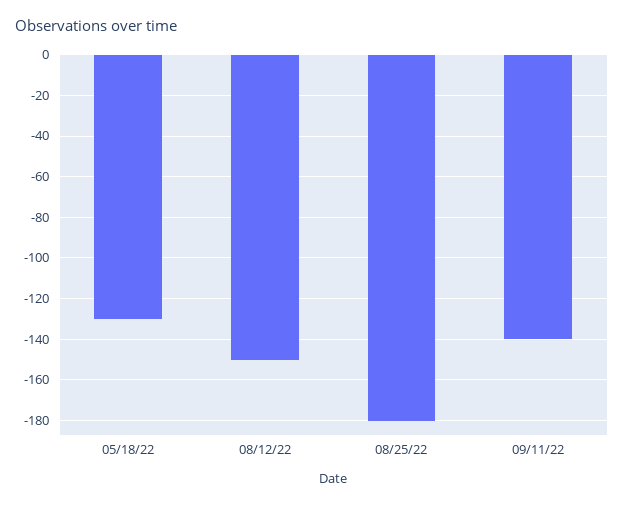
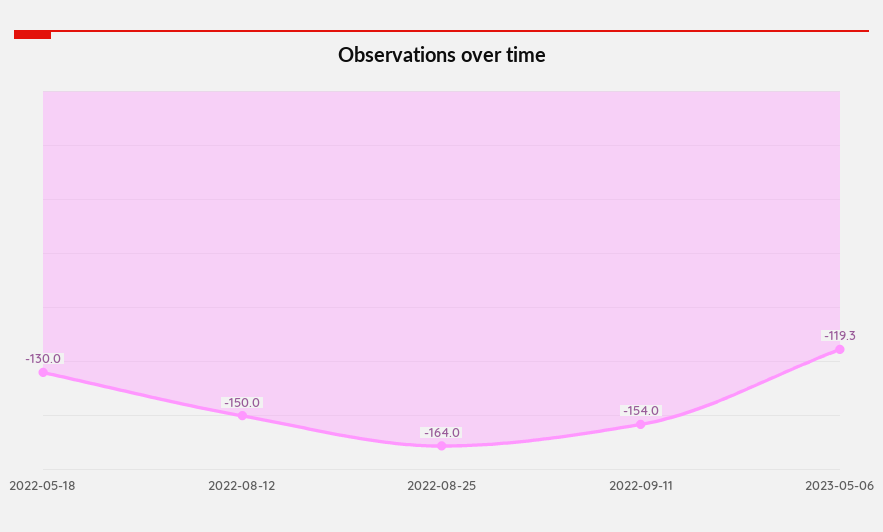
08/25/22: -180 -> -164
09/11/22: -140 -> -154
2023-05-06: none -> -119.3

